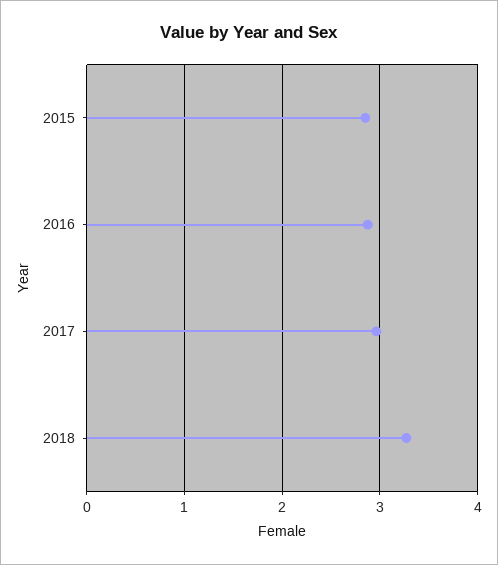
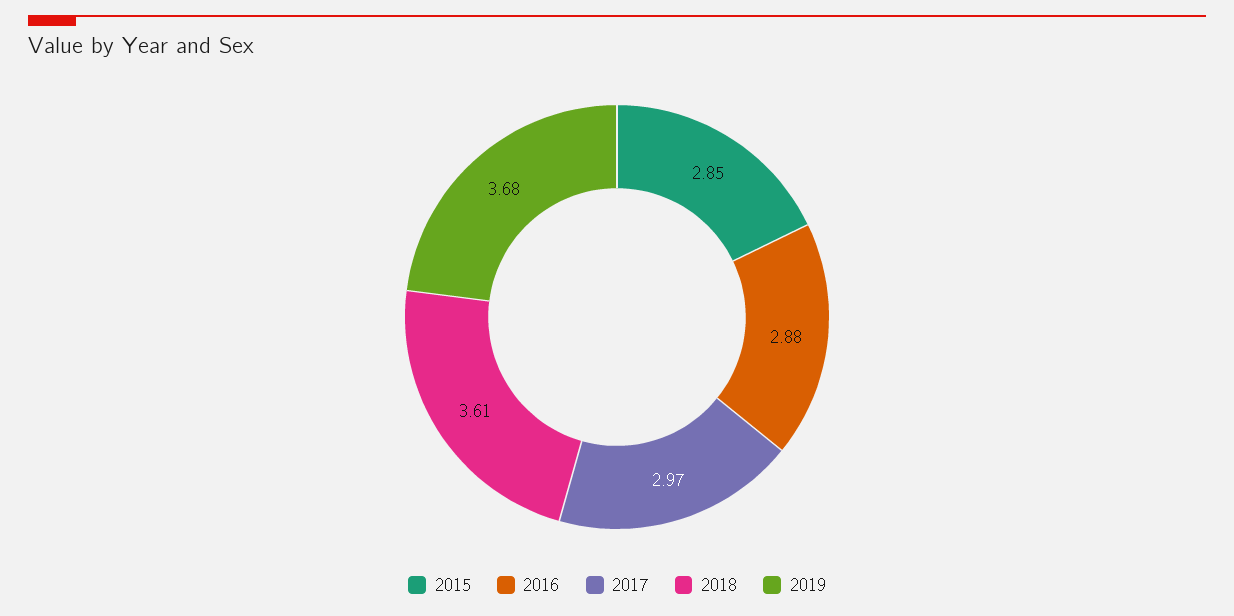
2018: 3.3 -> 3.61
2019: none -> 3.68

